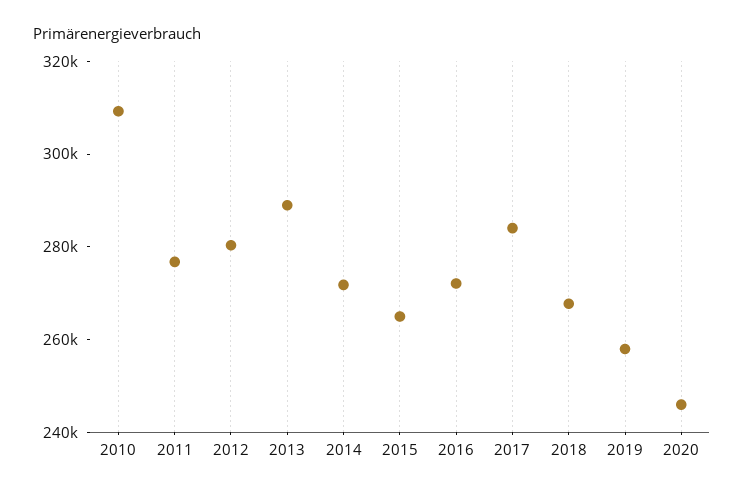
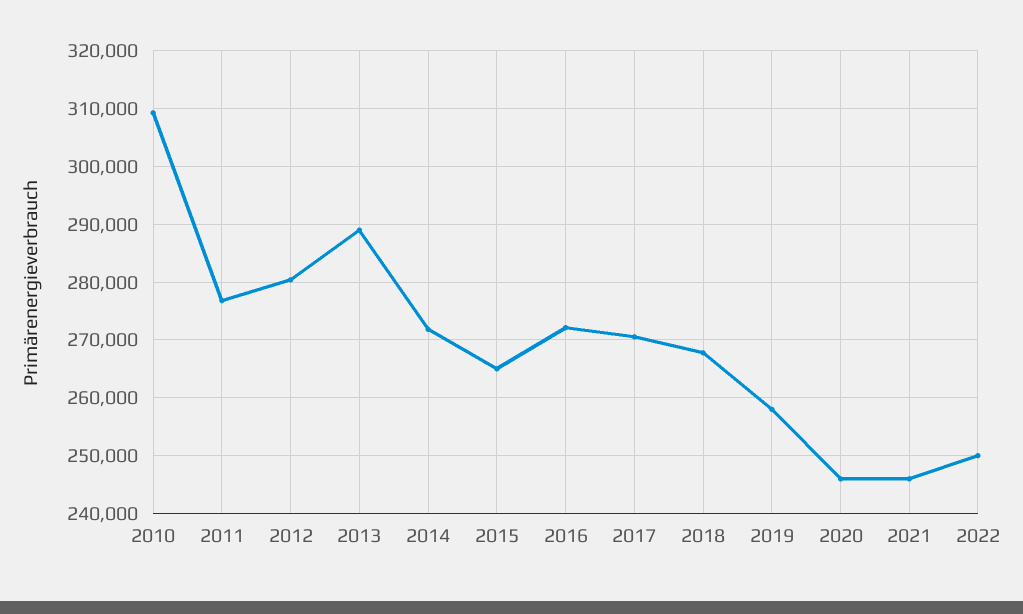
2017: 285000 -> 270000
2021: none -> 246000
2022: none -> 250000

